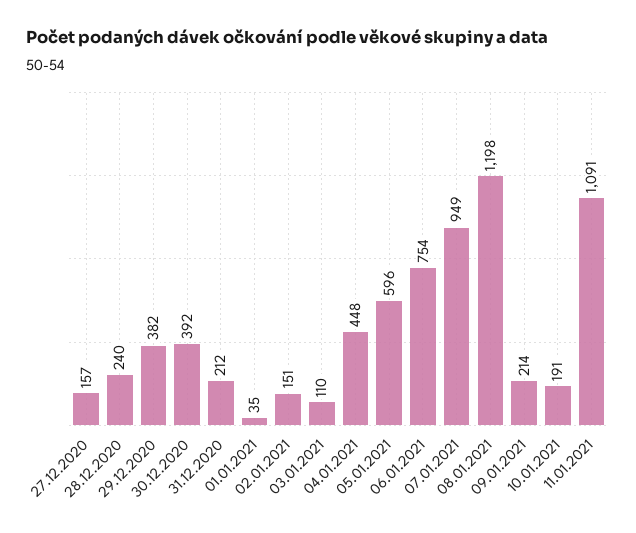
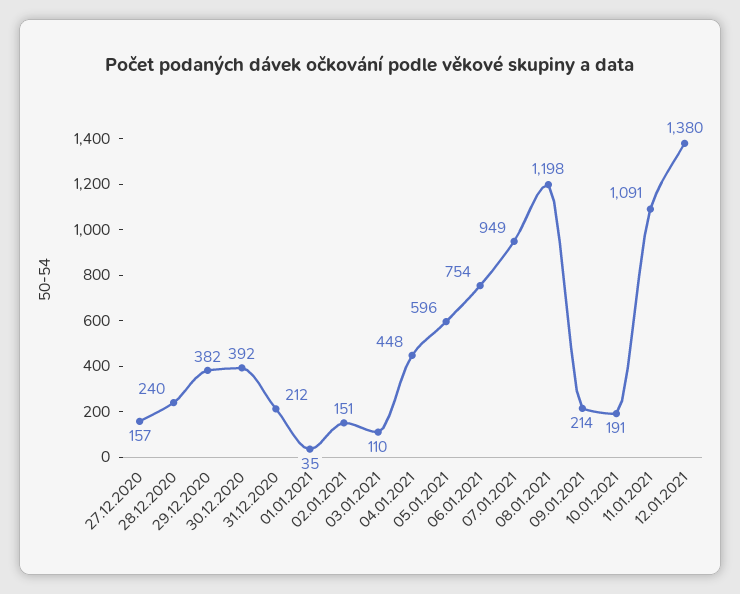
12.01.2021: none -> 1380

